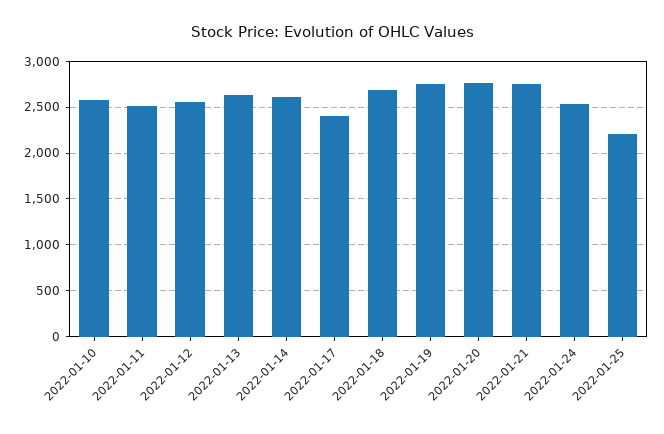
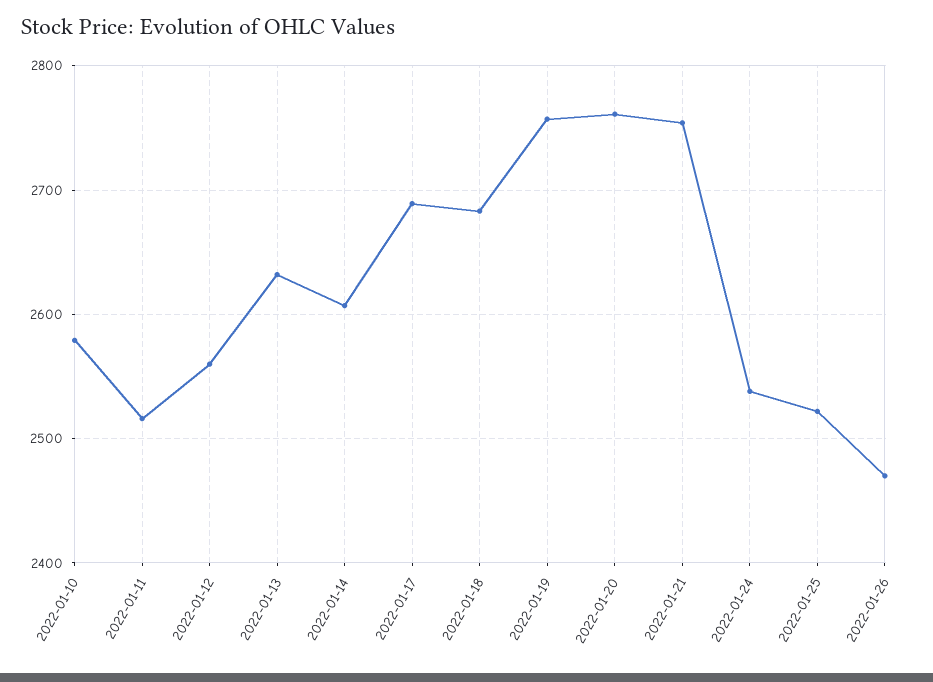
2022-01-17: 2400 -> 2690
2022-01-25: 2200 -> 2520
2022-01-26: none -> 2470

